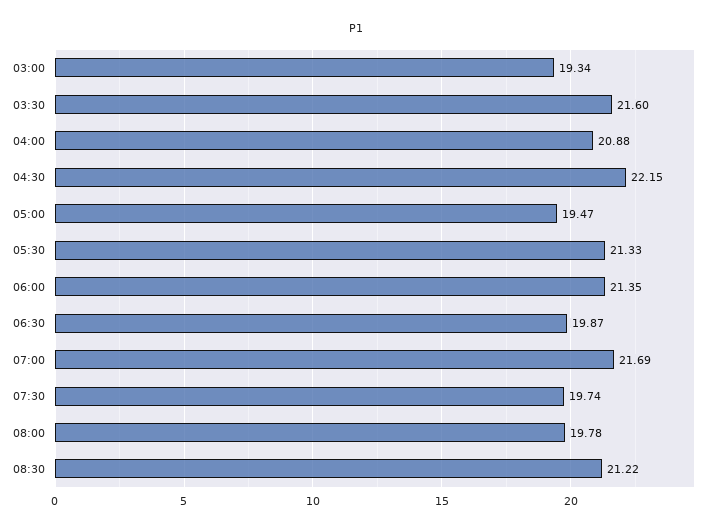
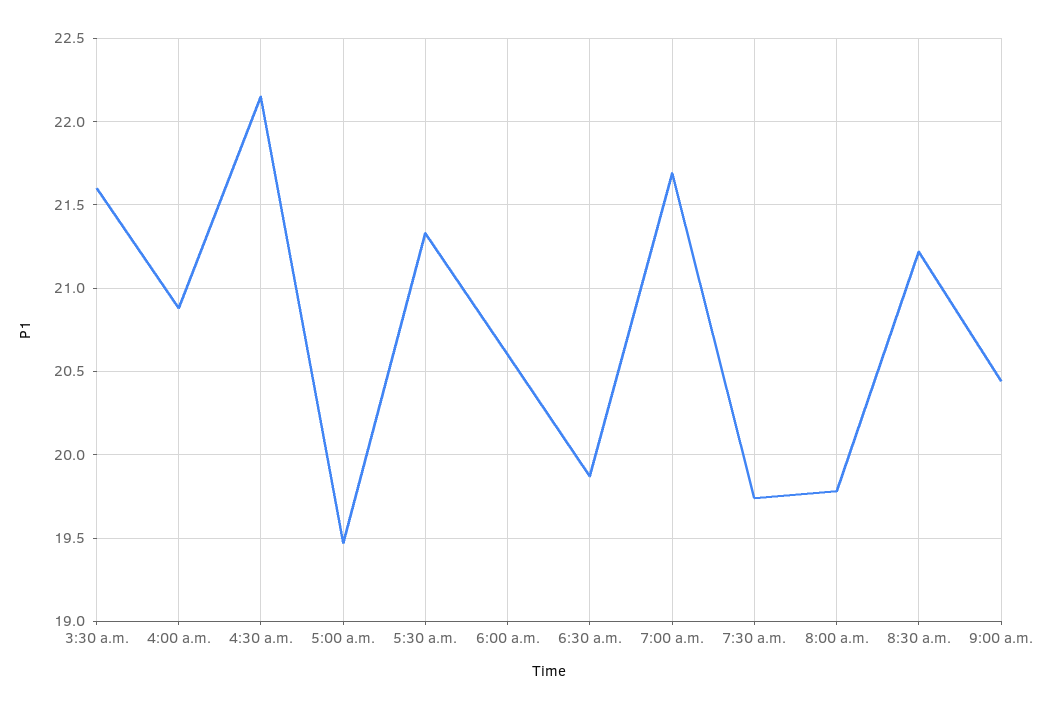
03:00: 19.34 -> none
06:00: 21.35 -> 20.6
9:00 a.m.: none -> 20.45

